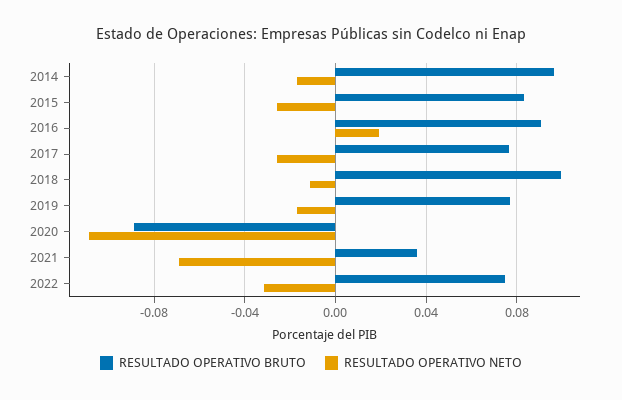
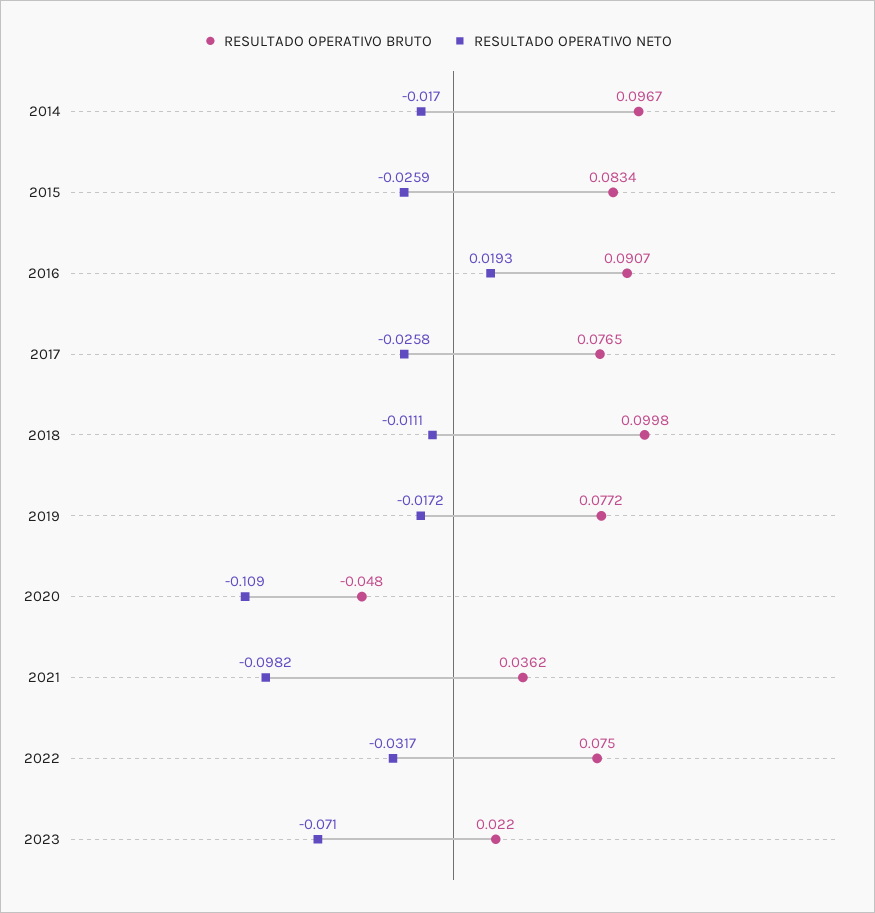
RESULTADO OPERATIVO BRUTO, 2020: -0.09 -> -0.048
RESULTADO OPERATIVO NETO, 2021: -0.07 -> -0.0982
RESULTADO OPERATIVO BRUTO, 2023: none -> 0.022
RESULTADO OPERATIVO NETO, 2023: none -> -0.071

